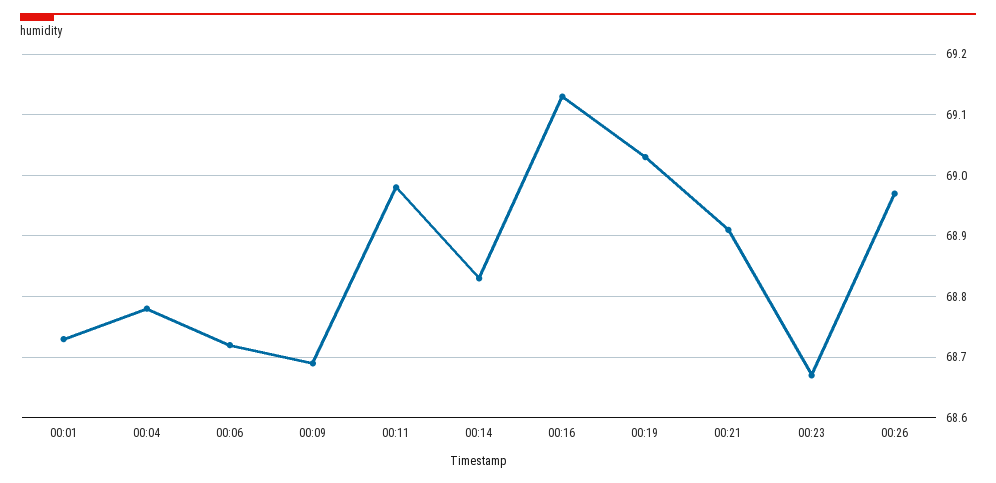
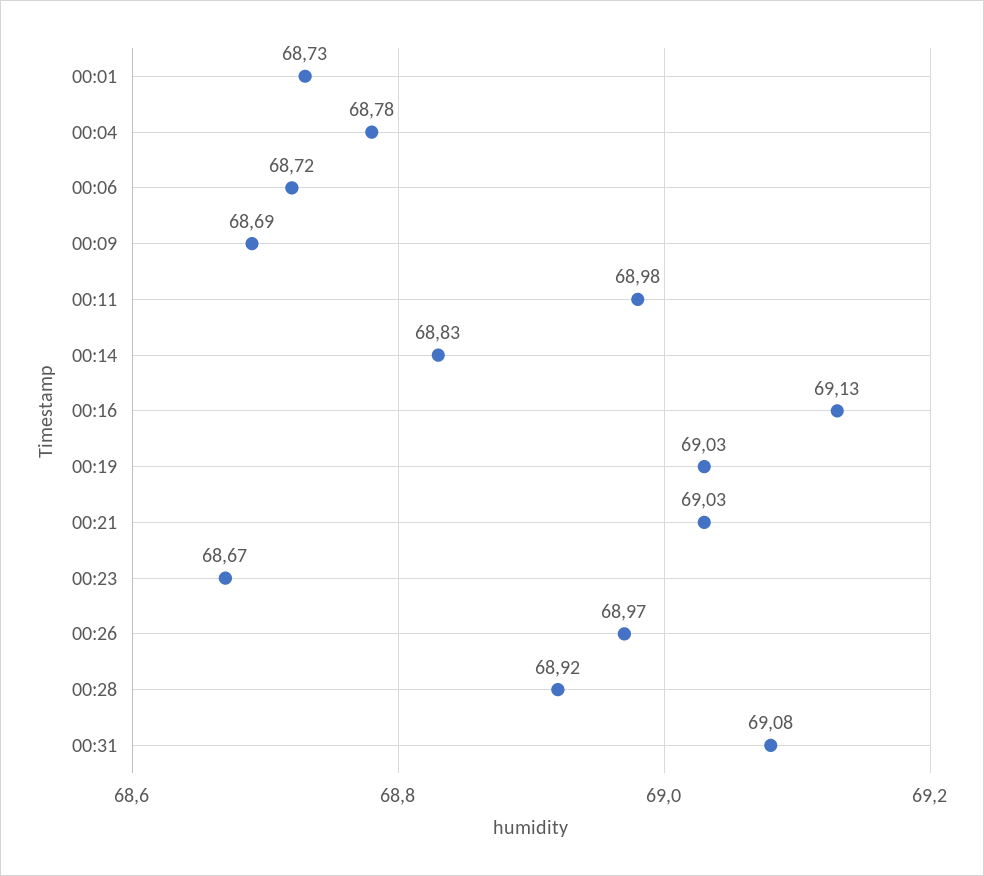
00:21: 68.91 -> 69.03
00:28: none -> 68.92
00:31: none -> 69.08

